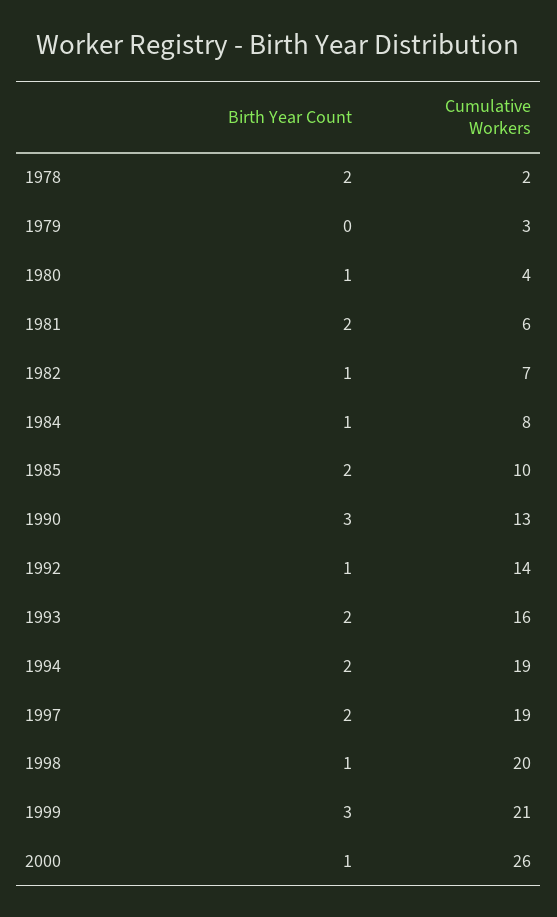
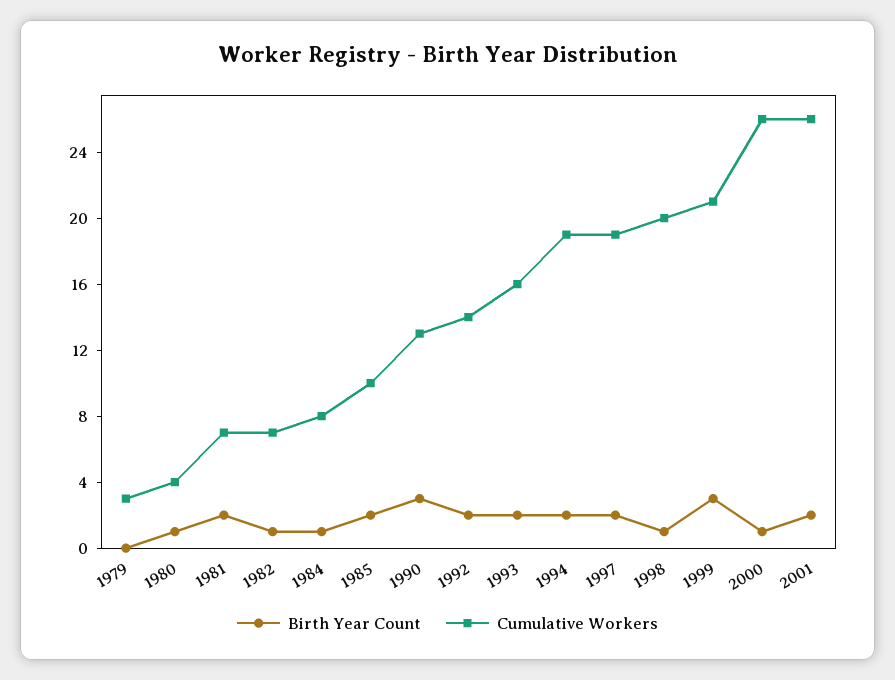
Birth Year Count, 1978: 2 -> none
Cumulative Workers, 1978: 2 -> none
Cumulative Workers, 1981: 6 -> 7
Birth Year Count, 1992: 1 -> 2
Birth Year Count, 2001: none -> 2
Cumulative Workers, 2001: none -> 26

